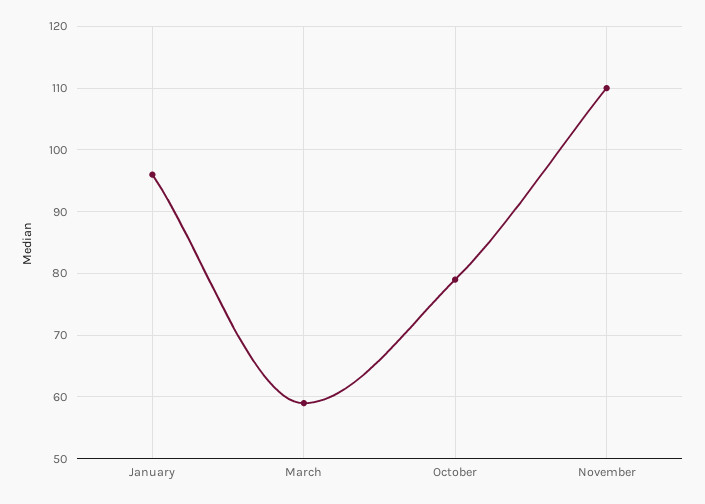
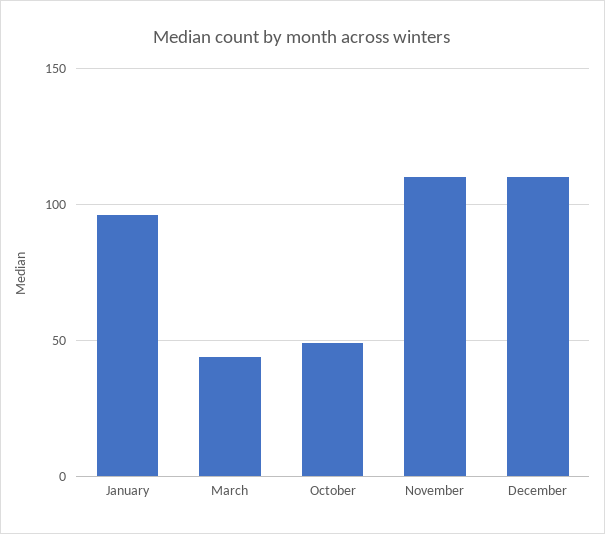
March: 59 -> 45
October: 79 -> 50
December: none -> 110

